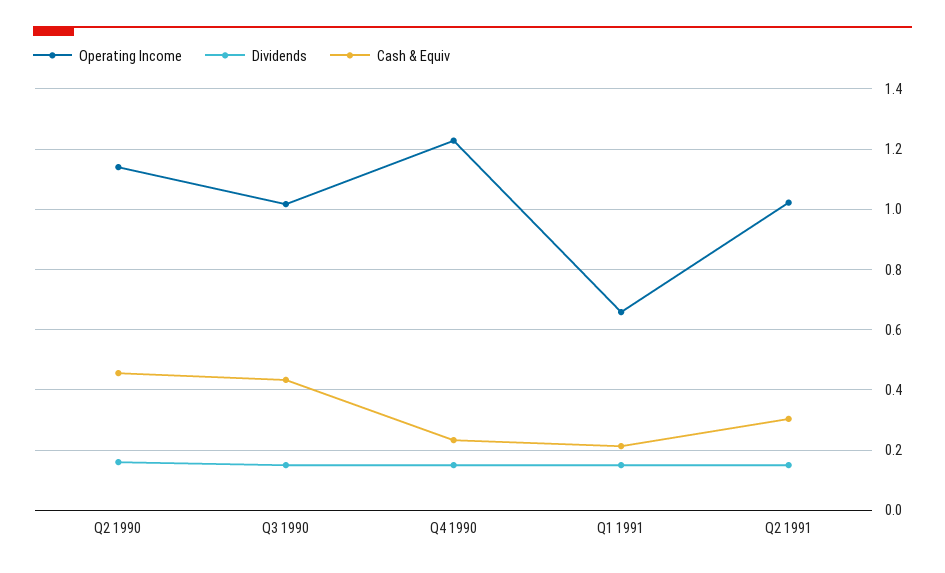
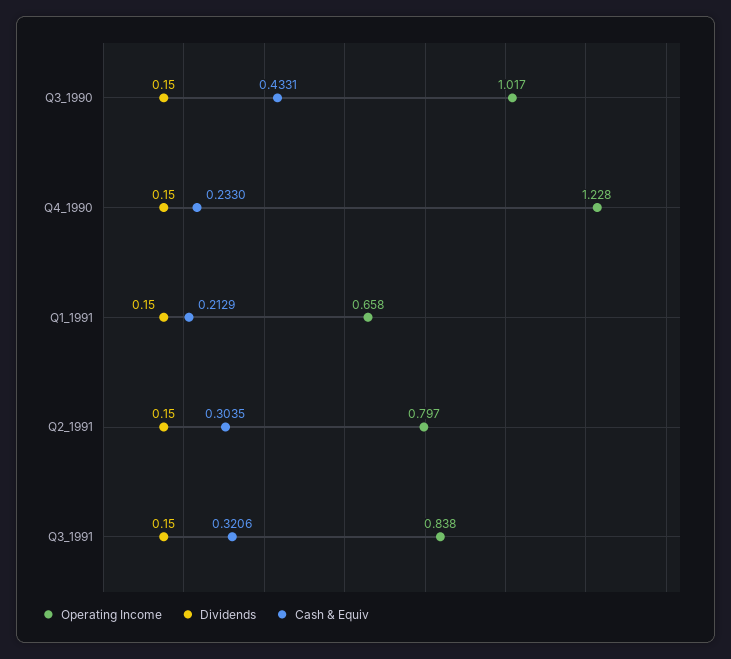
Operating Income, Q2 1990: 1.14 -> none
Dividends, Q2 1990: 0.16 -> none
Cash & Equiv, Q2 1990: 0.46 -> none
Operating Income, Q2 1991: 1.02 -> 0.797
Operating Income, Q3_1991: none -> 0.838
Dividends, Q3_1991: none -> 0.15
Cash & Equiv, Q3_1991: none -> 0.3206

